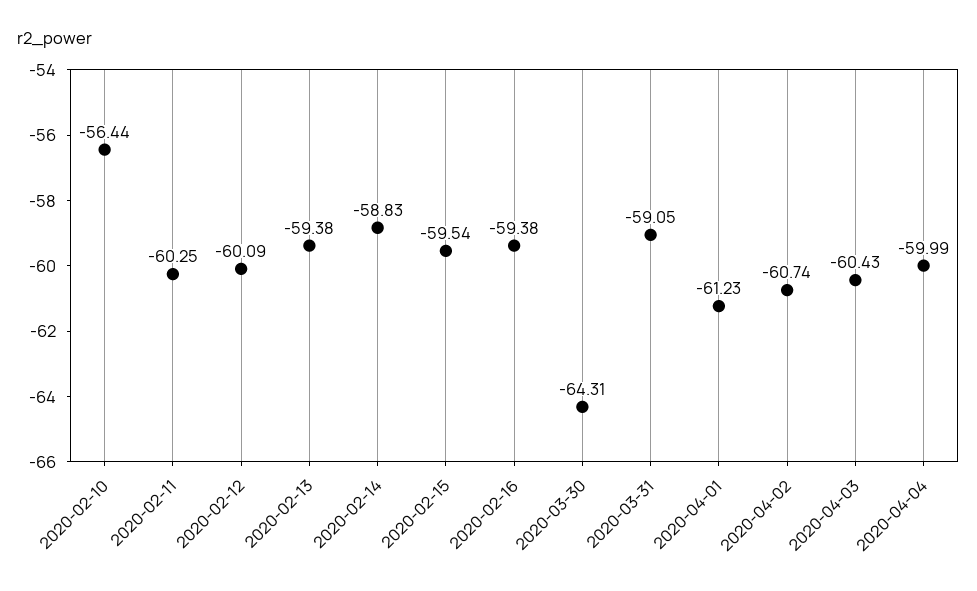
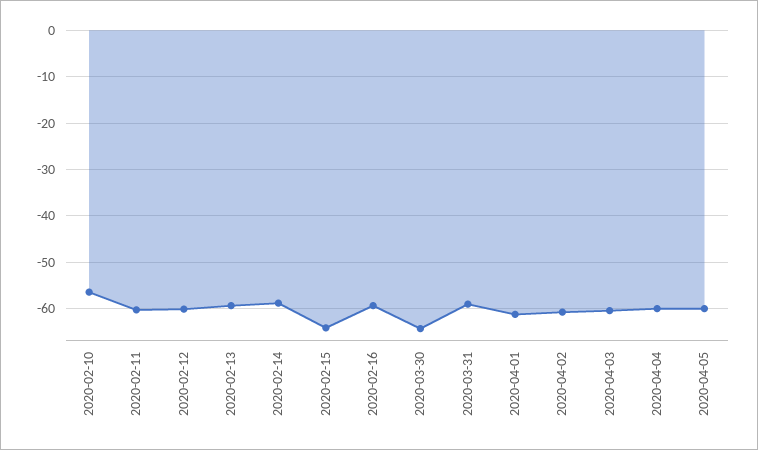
2020-02-15: -59.54 -> -64
2020-04-05: none -> -60

